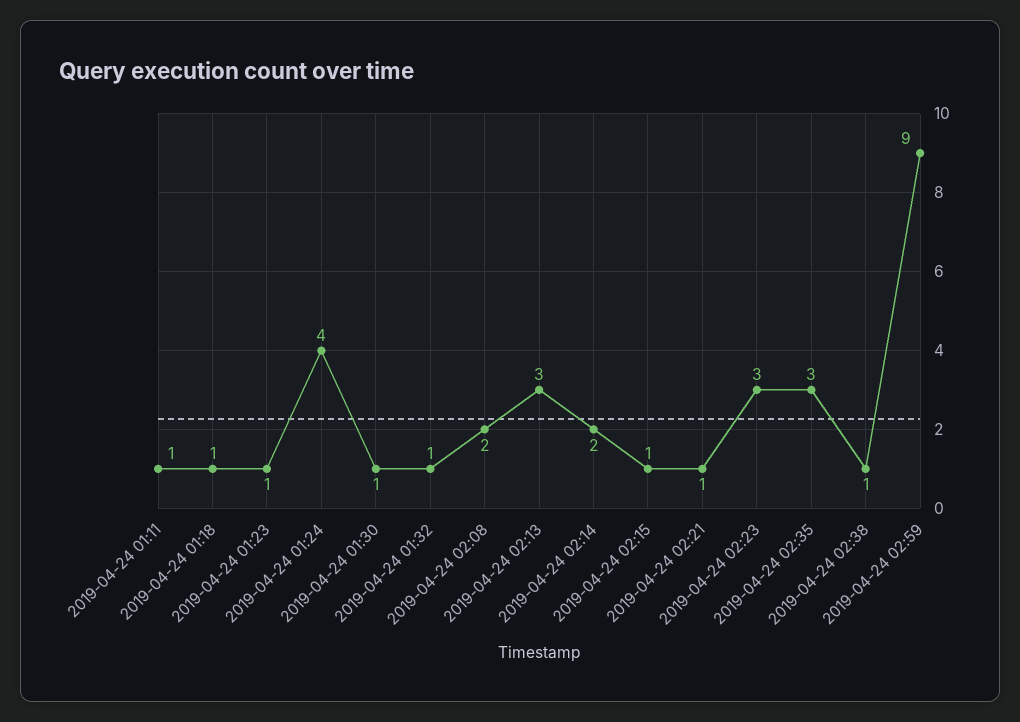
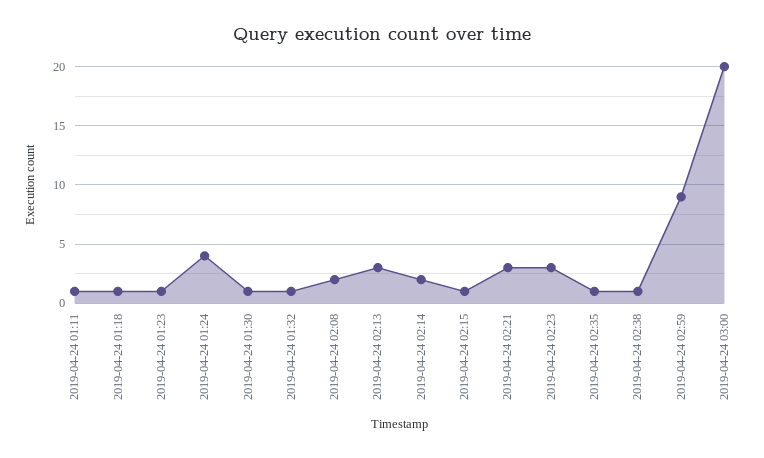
2019-04-24 02:21: 1 -> 3
2019-04-24 02:35: 3 -> 1
2019-04-24 03:00: none -> 20

